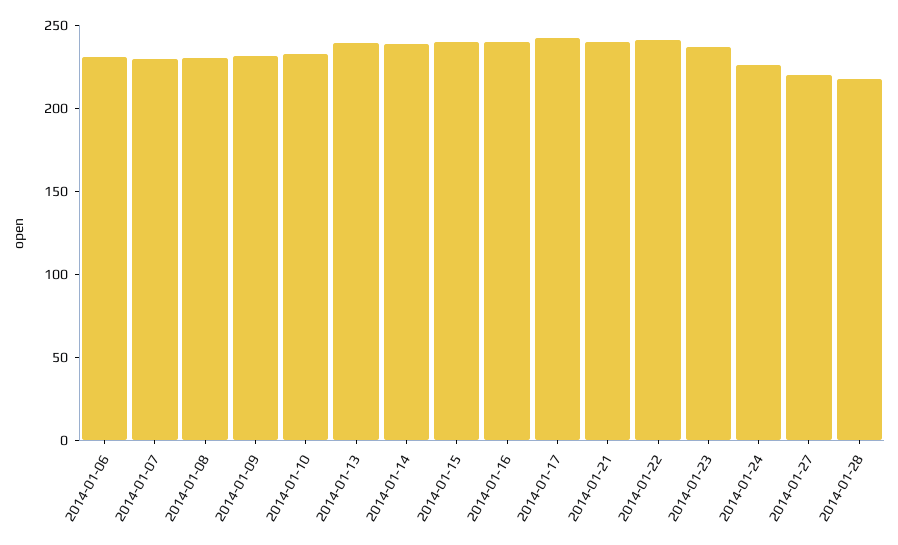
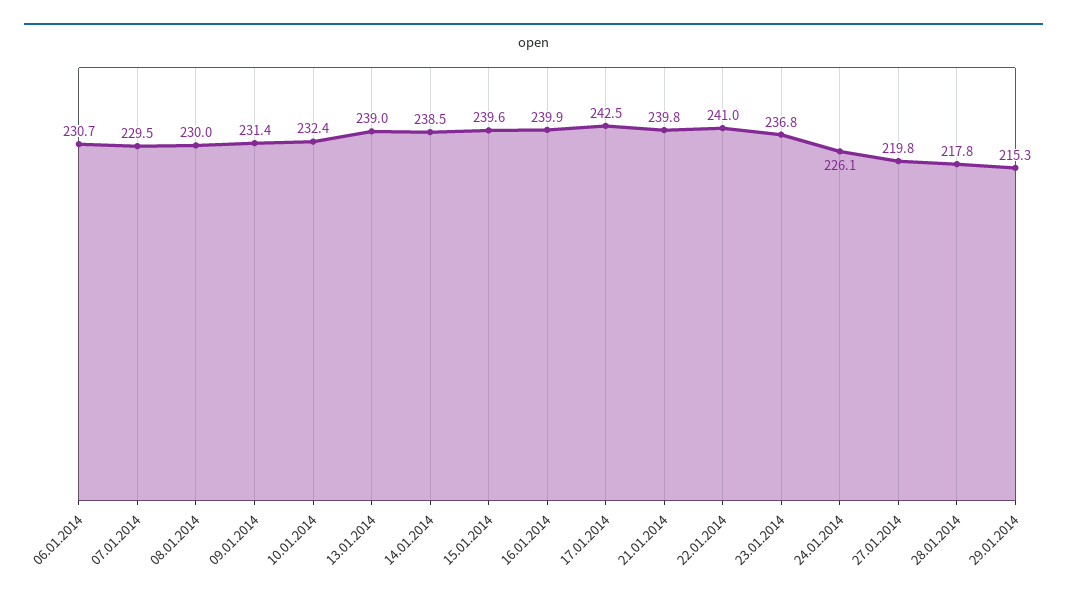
29.01.2014: none -> 215.3

